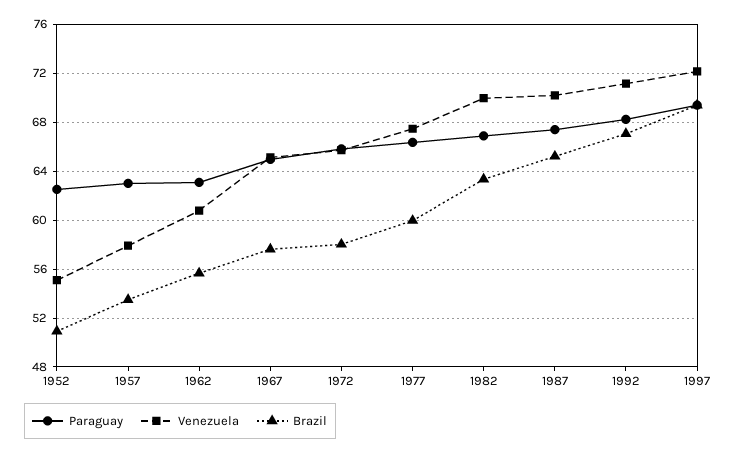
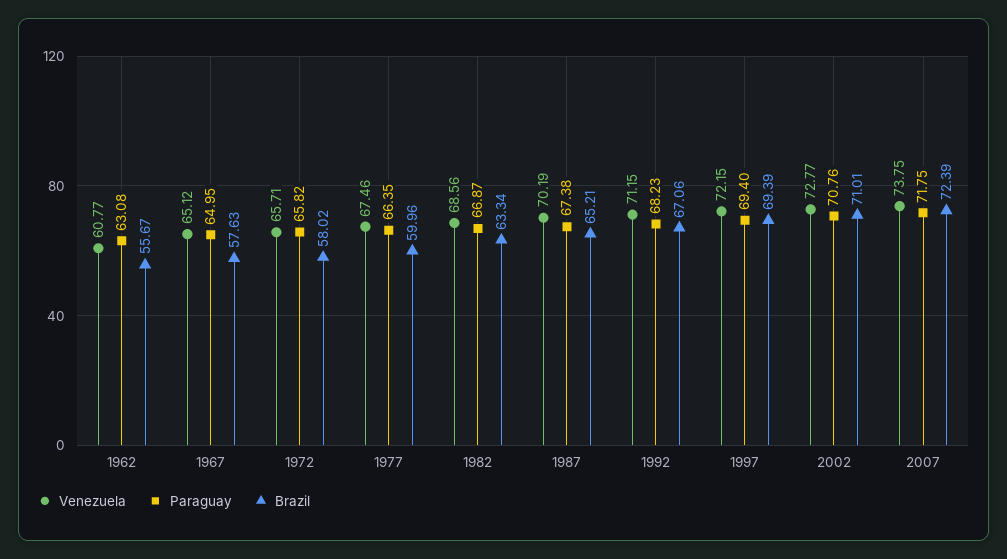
Paraguay, 1952: 62.5 -> none
Venezuela, 1952: 55 -> none
Brazil, 1952: 51 -> none
Paraguay, 1957: 63 -> none
Venezuela, 1957: 58 -> none
Brazil, 1957: 53.5 -> none
Venezuela, 1982: 70 -> 68.56
Venezuela, 2002: none -> 72.77
Paraguay, 2002: none -> 70.76
Brazil, 2002: none -> 71.01
Venezuela, 2007: none -> 73.75
Paraguay, 2007: none -> 71.75
Brazil, 2007: none -> 72.39

